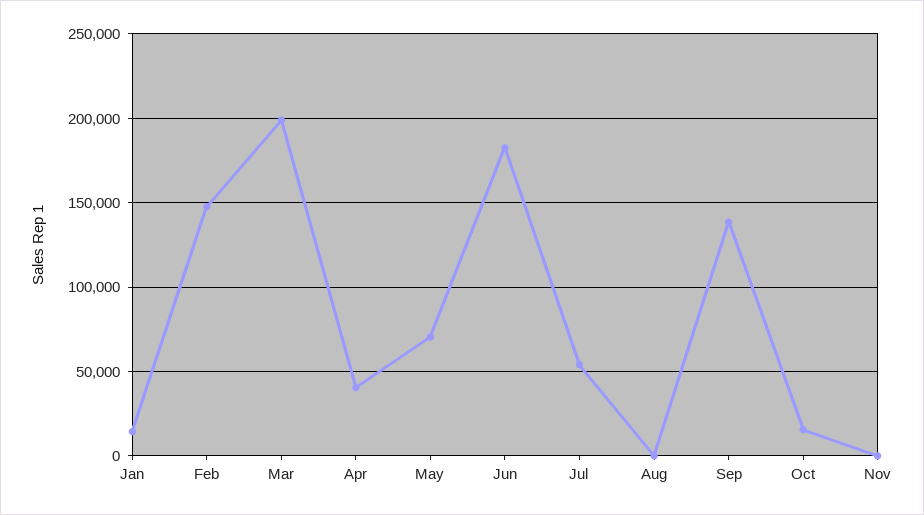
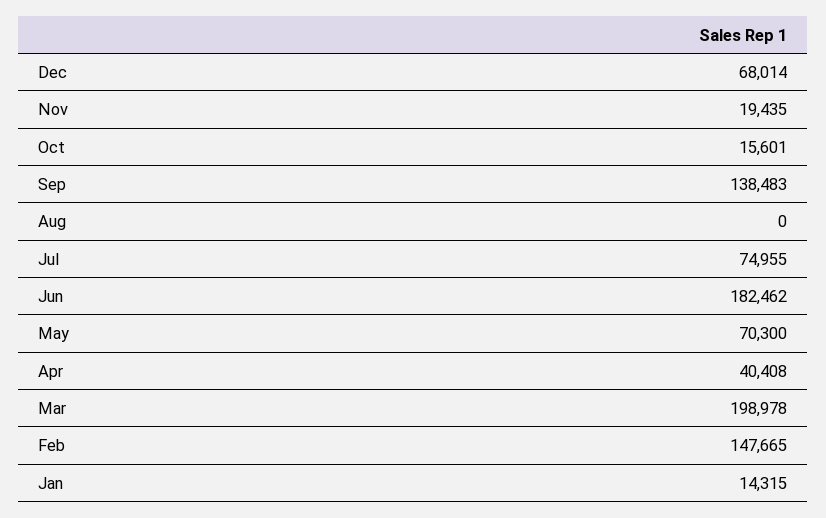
Jul: 55000 -> 74955
Nov: 0 -> 19435
Dec: none -> 68014

